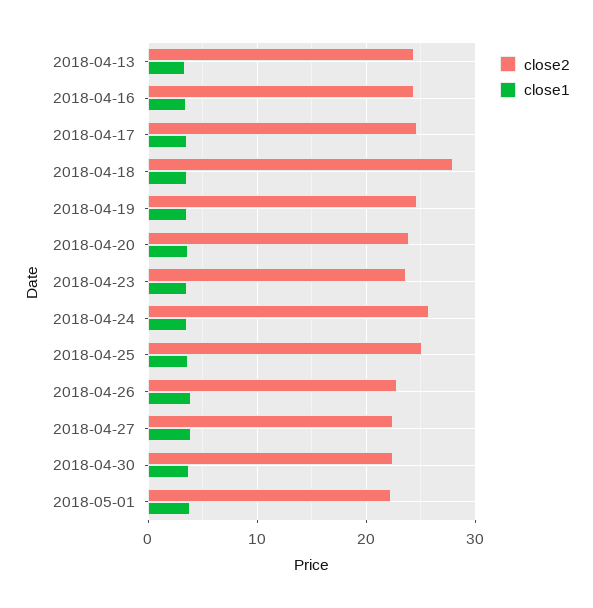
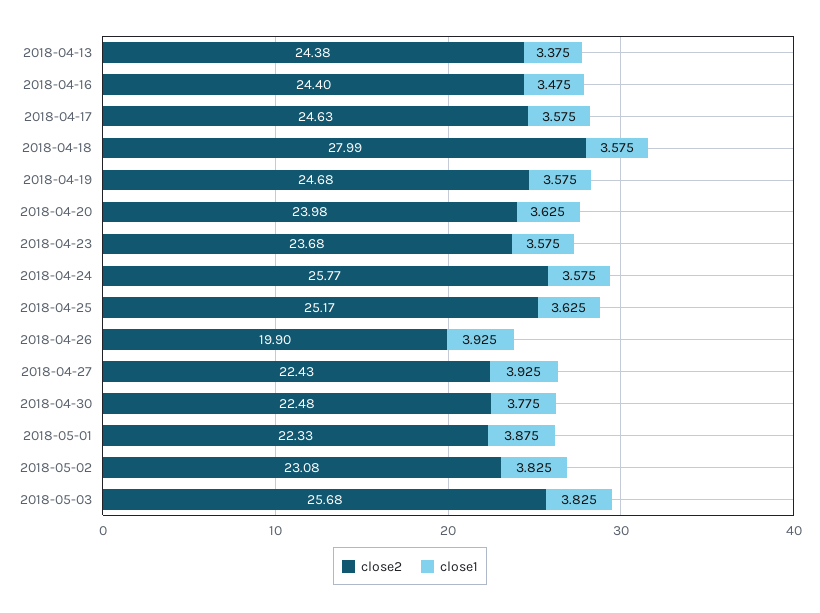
close2, 2018-04-26: 23 -> 19.9
close2, 2018-05-02: none -> 23.08
close1, 2018-05-02: none -> 3.825
close2, 2018-05-03: none -> 25.68
close1, 2018-05-03: none -> 3.825

